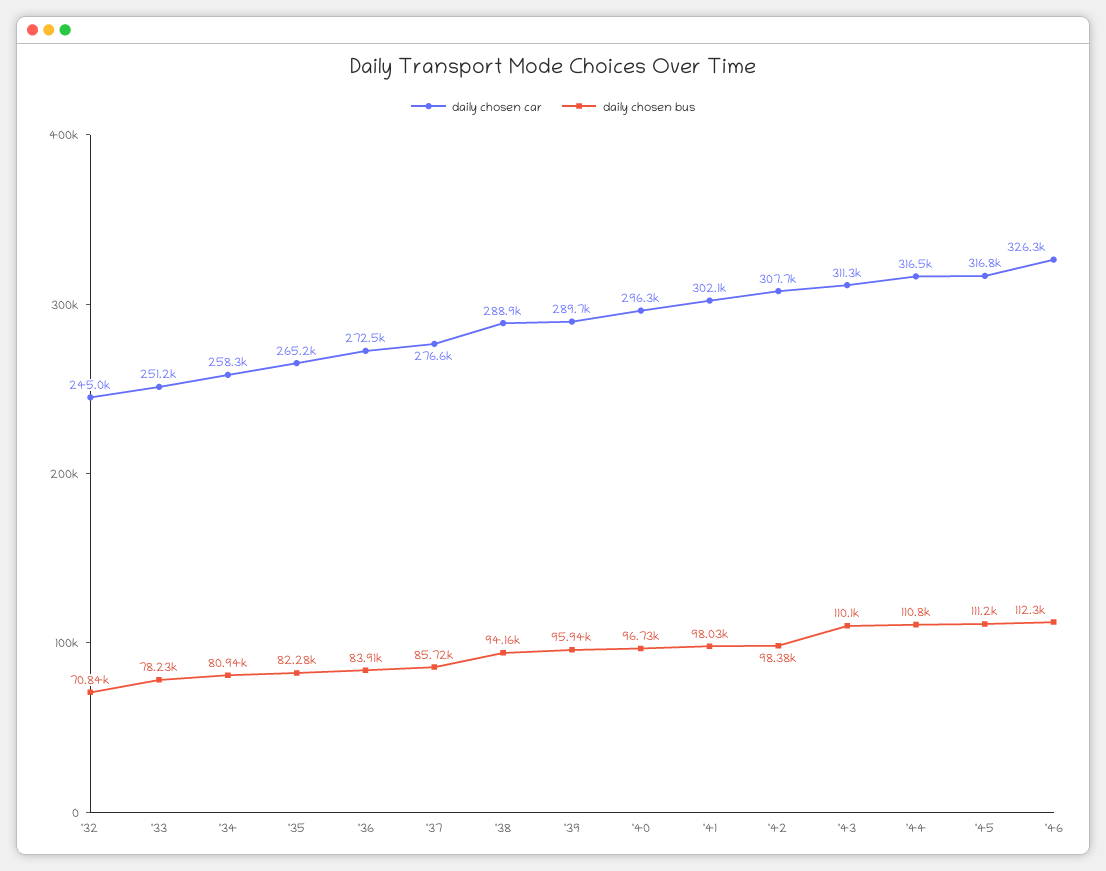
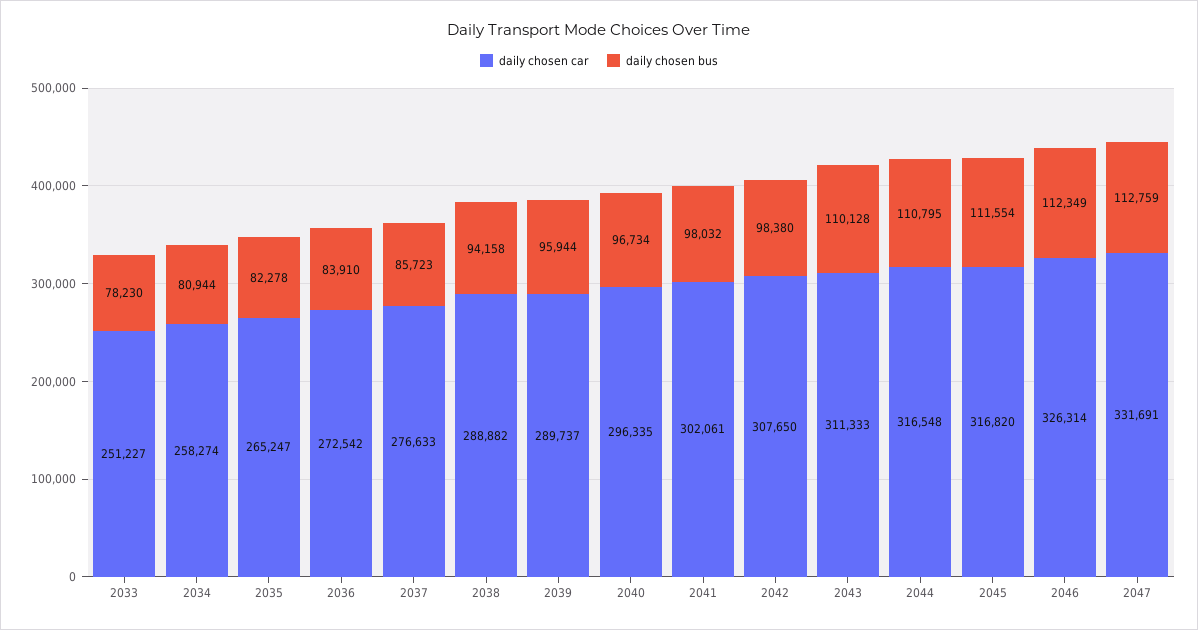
daily chosen car, '32: 245000 -> none
daily chosen bus, '32: 70840 -> none
daily chosen bus, '45: 111200 -> 111554
daily chosen car, 2047: none -> 331691
daily chosen bus, 2047: none -> 112759

